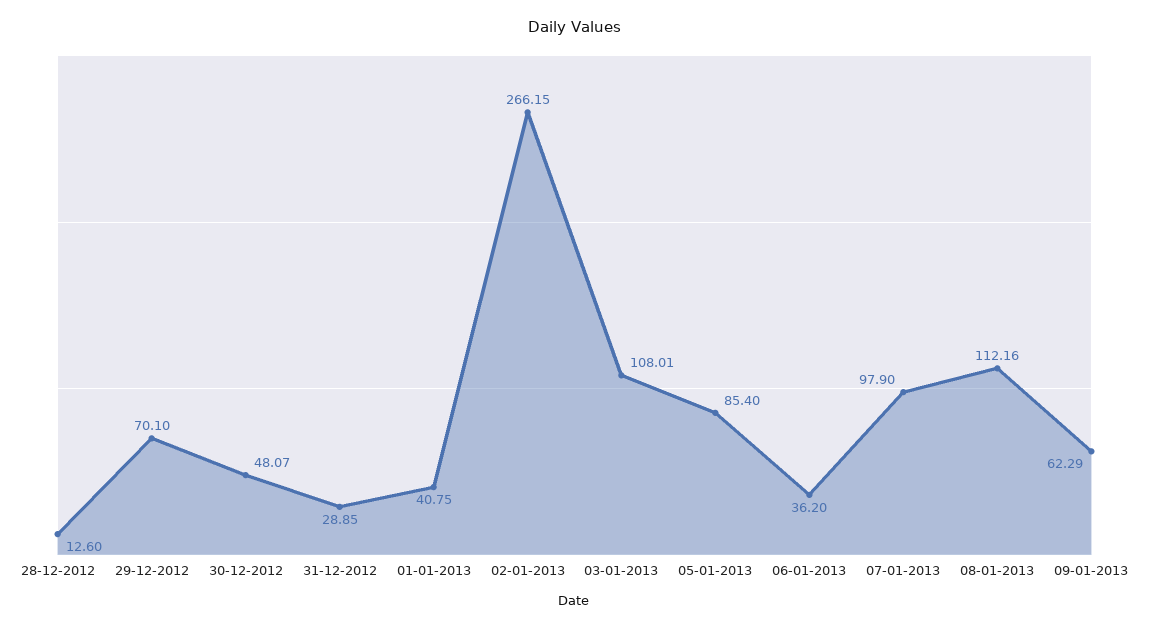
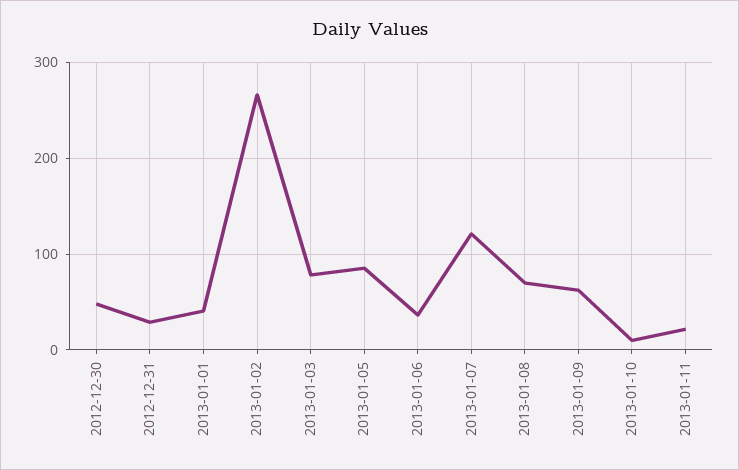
28-12-2012: 12.6 -> none
29-12-2012: 70.1 -> none
03-01-2013: 108.01 -> 80
07-01-2013: 97.9 -> 120
08-01-2013: 112.16 -> 70
2013-01-10: none -> 10
2013-01-11: none -> 20

